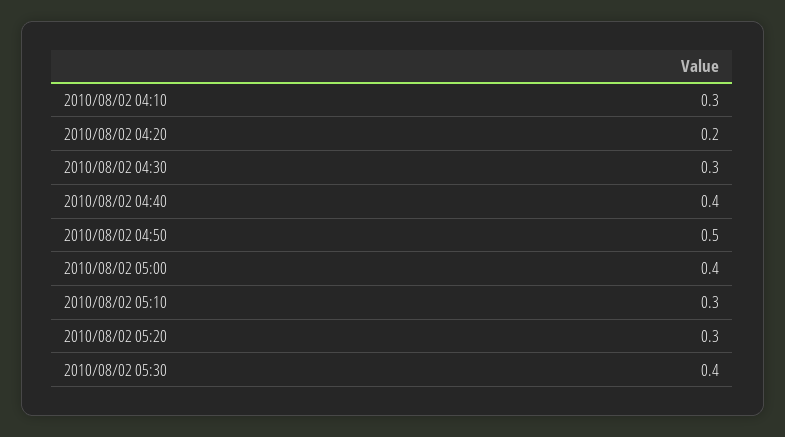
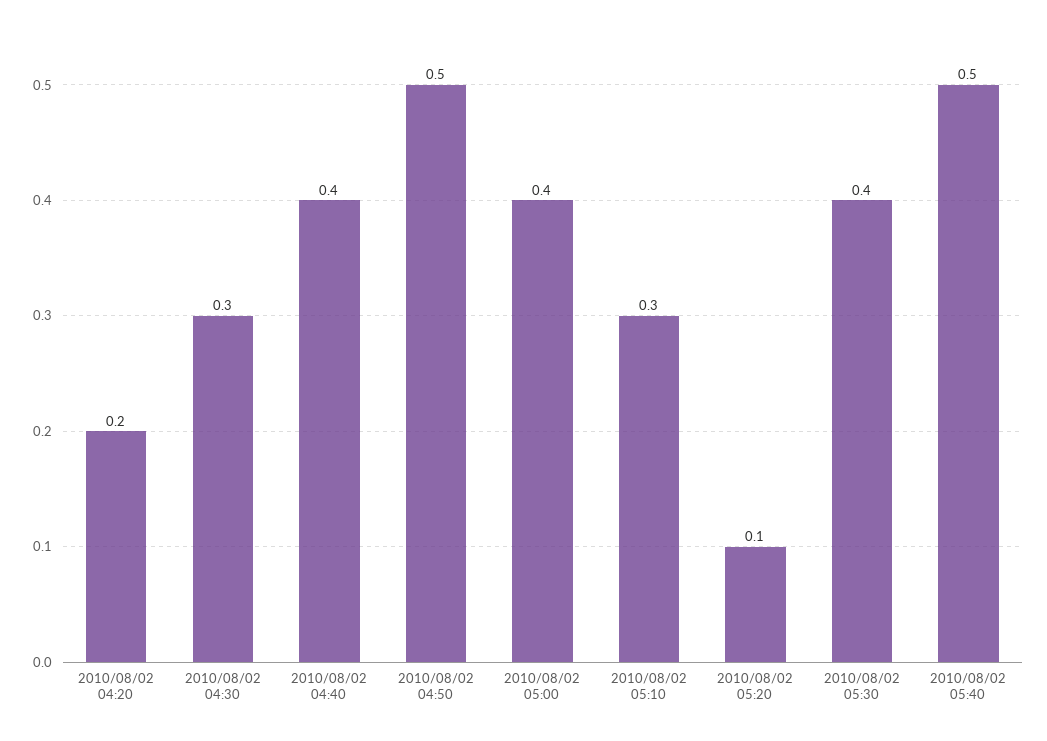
2010/08/02 04:10: 0.3 -> none
2010/08/02 05:20: 0.3 -> 0.1
2010/08/02 05:40: none -> 0.5

